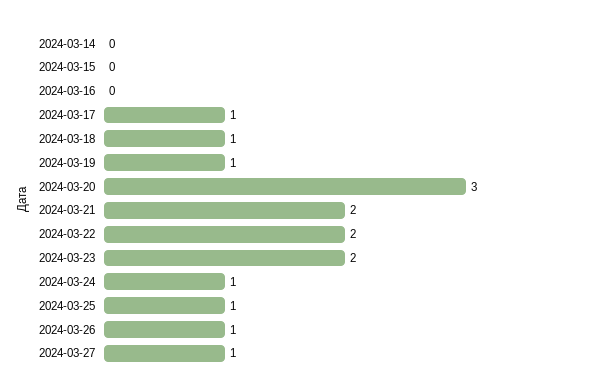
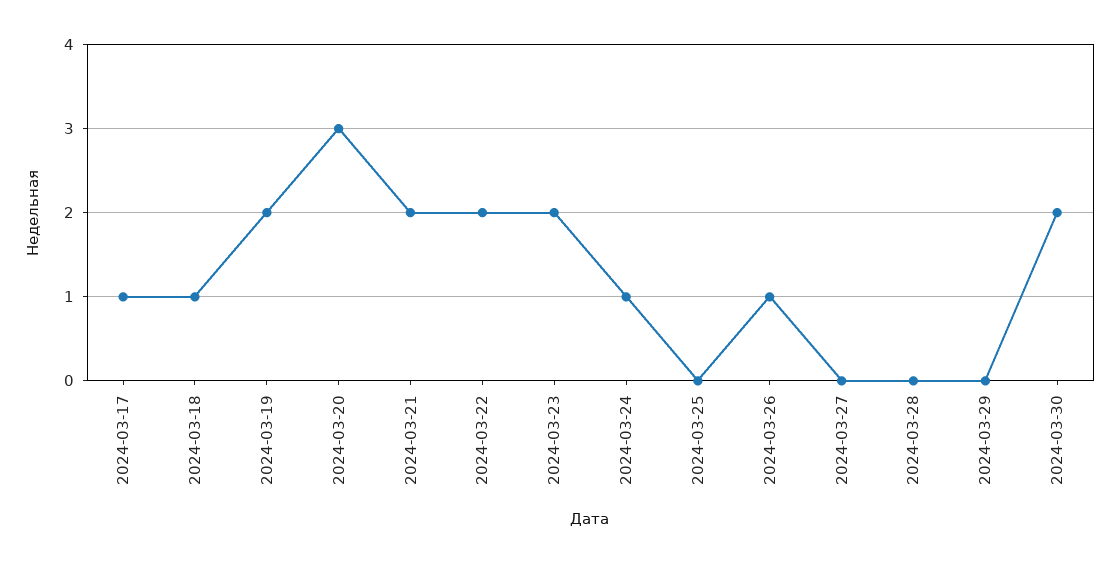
2024-03-14: 0 -> none
2024-03-15: 0 -> none
2024-03-16: 0 -> none
2024-03-19: 1 -> 2
2024-03-25: 1 -> 0
2024-03-27: 1 -> 0
2024-03-28: none -> 0
2024-03-29: none -> 0
2024-03-30: none -> 2

